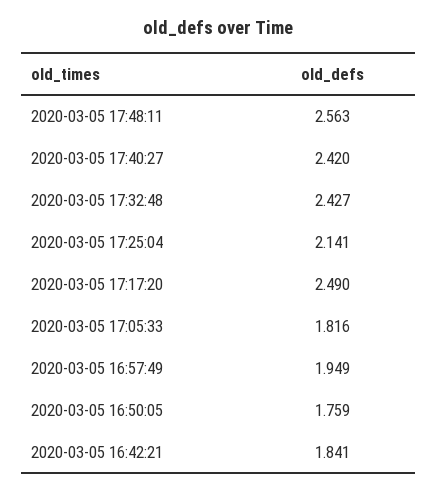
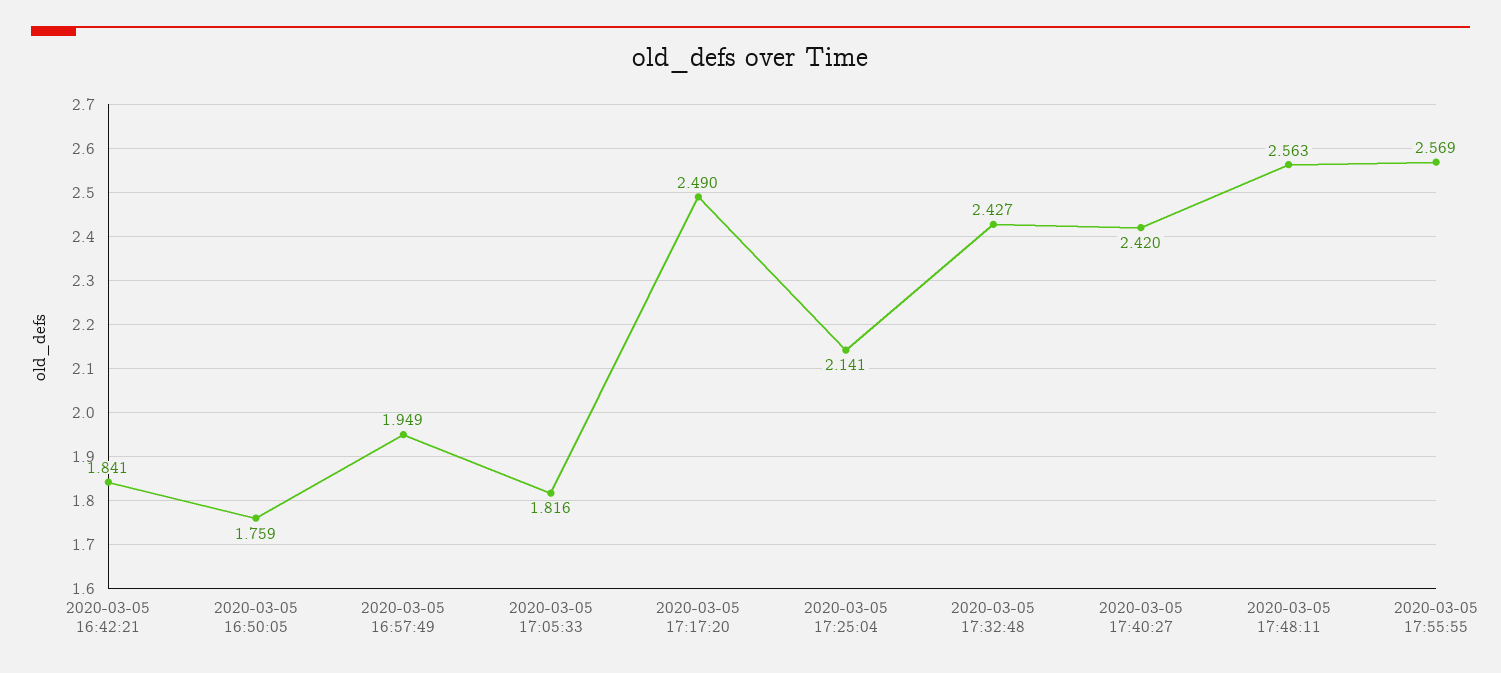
2020-03-05 17:55:55: none -> 2.569

